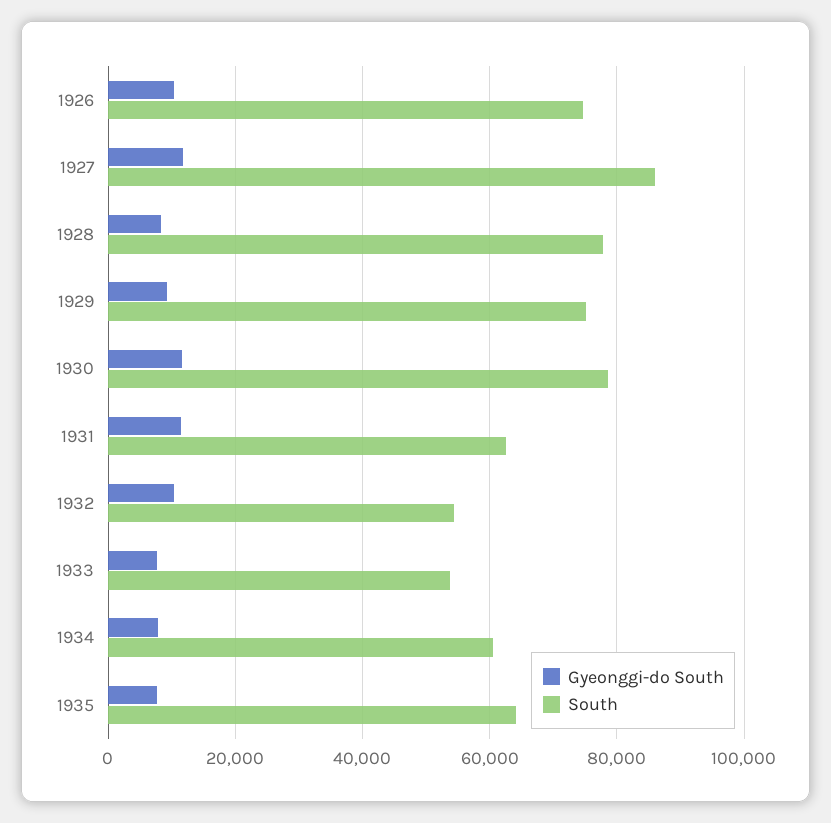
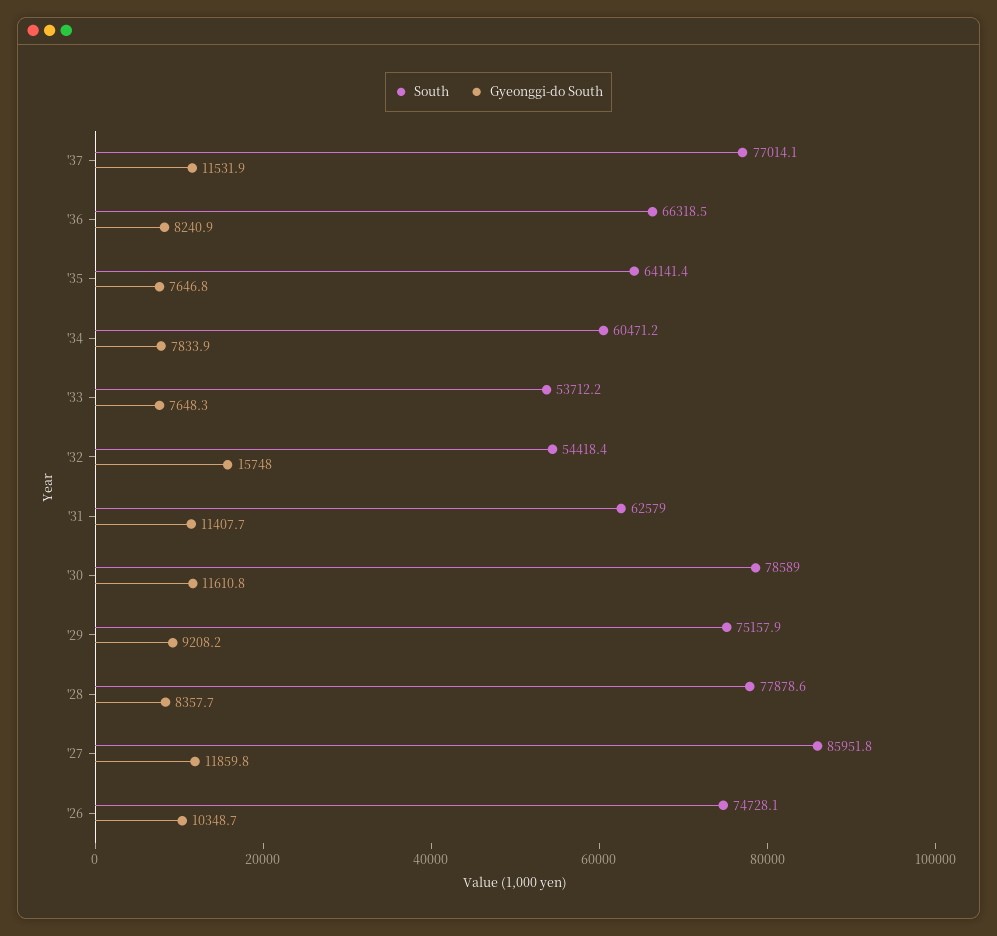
Gyeonggi-do South, 1932: 10000 -> 15748
South, '37: none -> 77014.1
Gyeonggi-do South, '37: none -> 11531.9
South, '36: none -> 66318.5
Gyeonggi-do South, '36: none -> 8240.9

